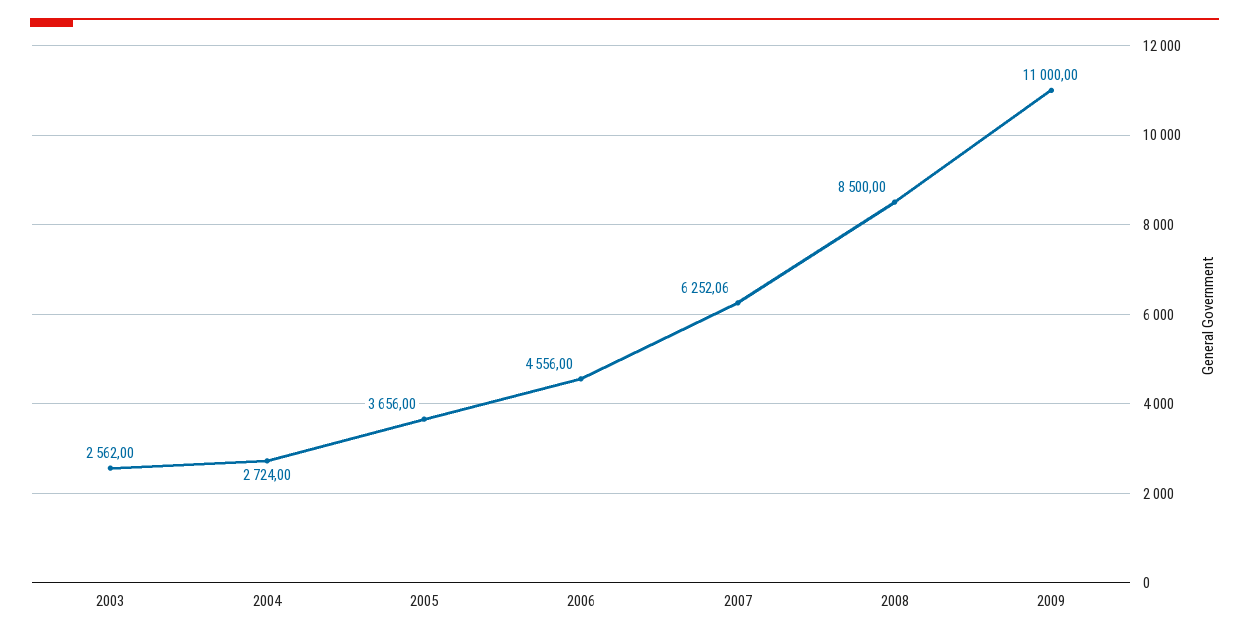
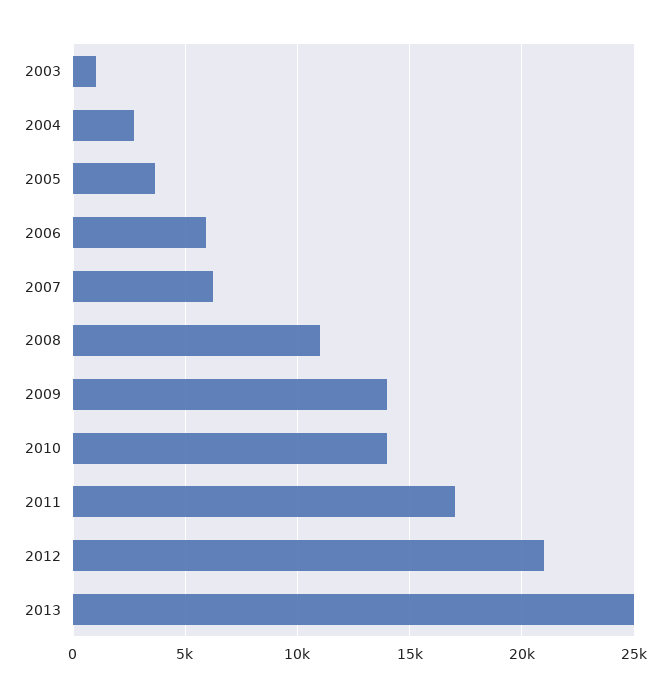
2003: 2562 -> 1000
2006: 4556 -> 6000
2008: 8500 -> 11000
2009: 11000 -> 14000
2010: none -> 14000
2011: none -> 17000
2012: none -> 21000
2013: none -> 25000

